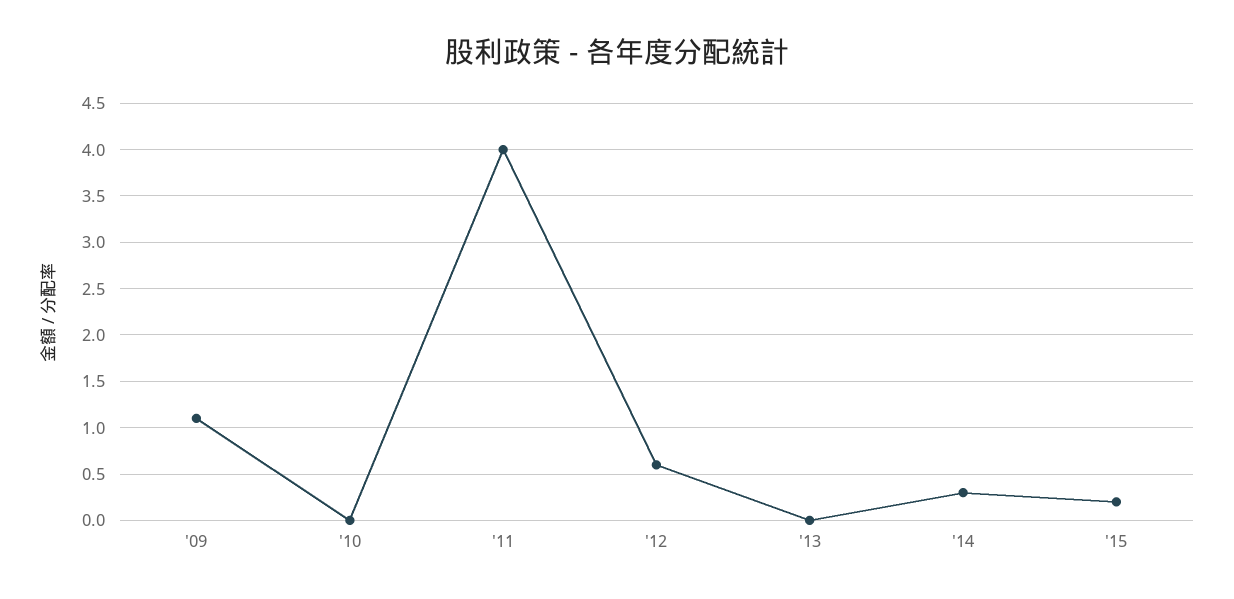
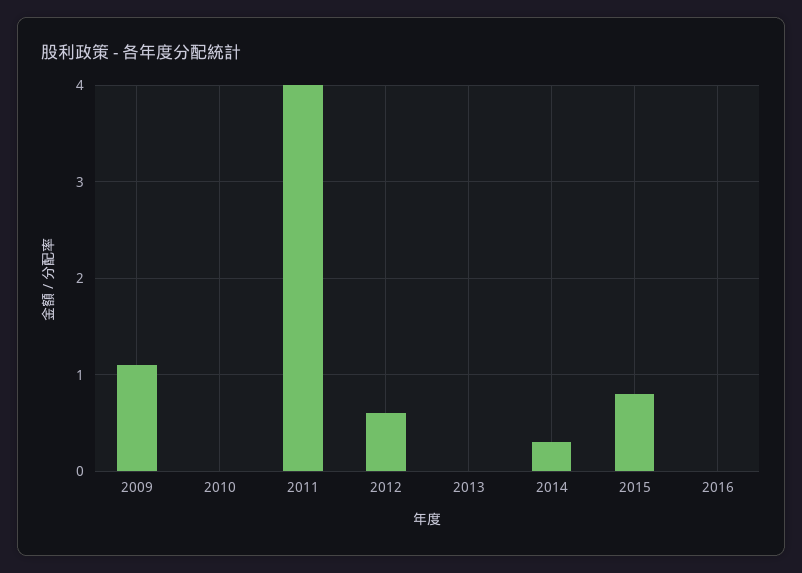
'15: 0.2 -> 0.8
2016: none -> 0

